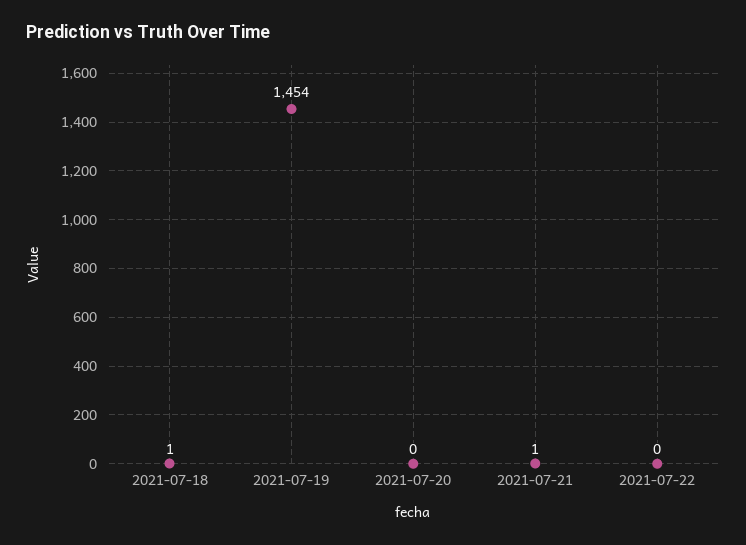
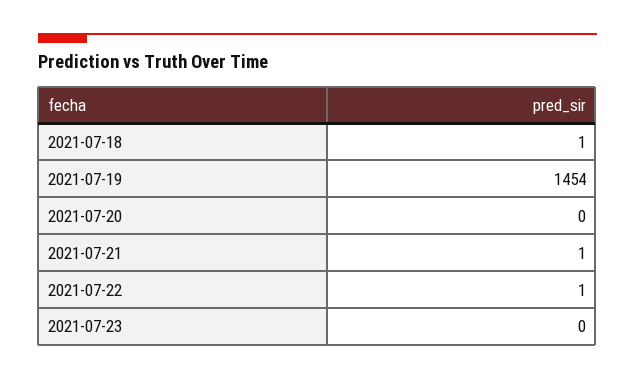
2021-07-22: 0 -> 1
2021-07-23: none -> 0

